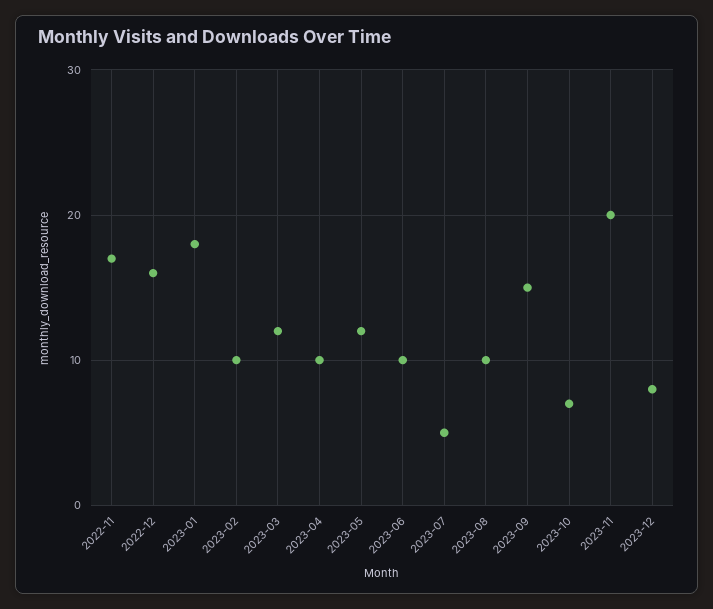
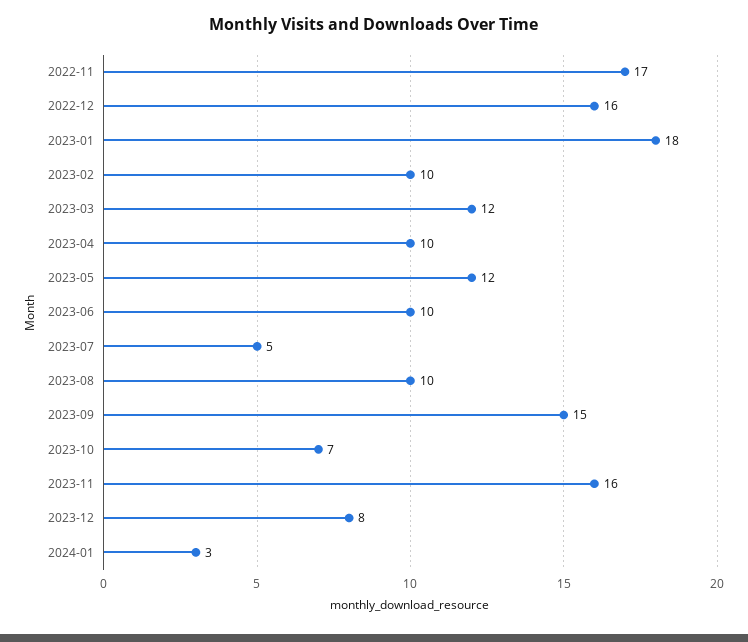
2023-11: 20 -> 16
2024-01: none -> 3

